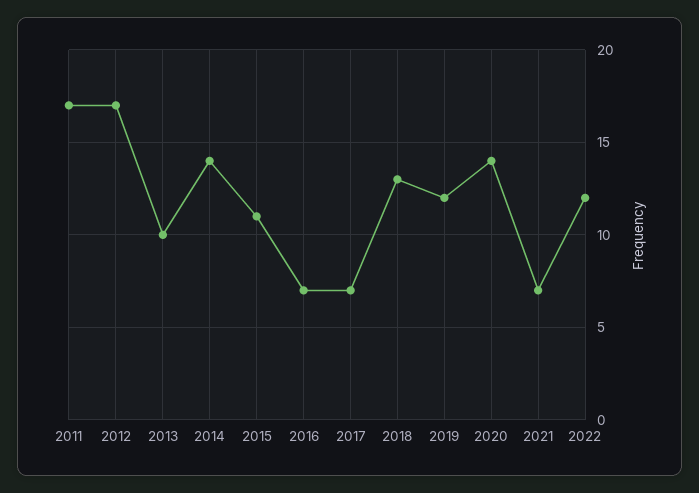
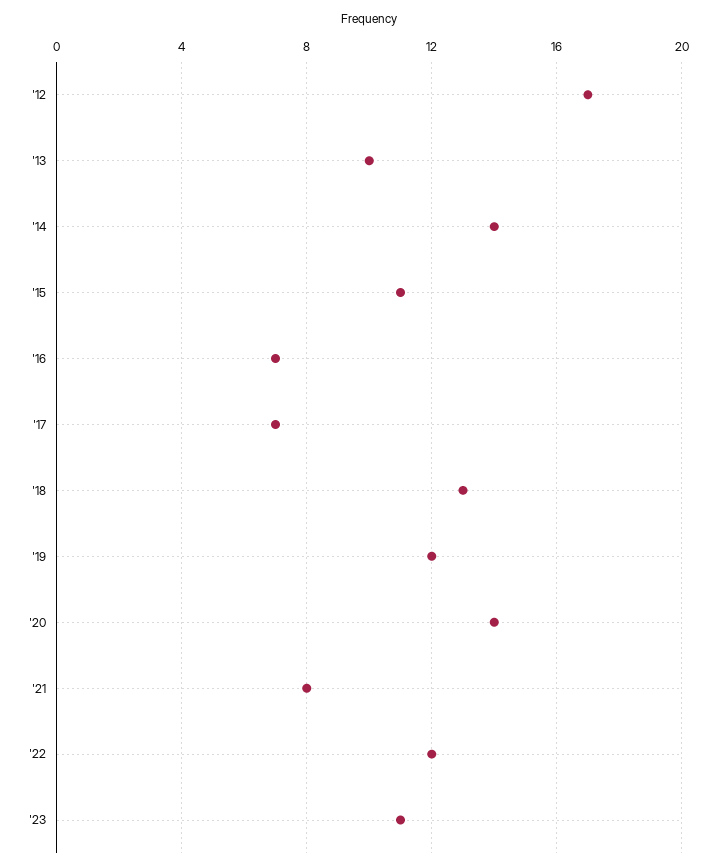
2011: 17 -> none
2021: 7 -> 8
'23: none -> 11

